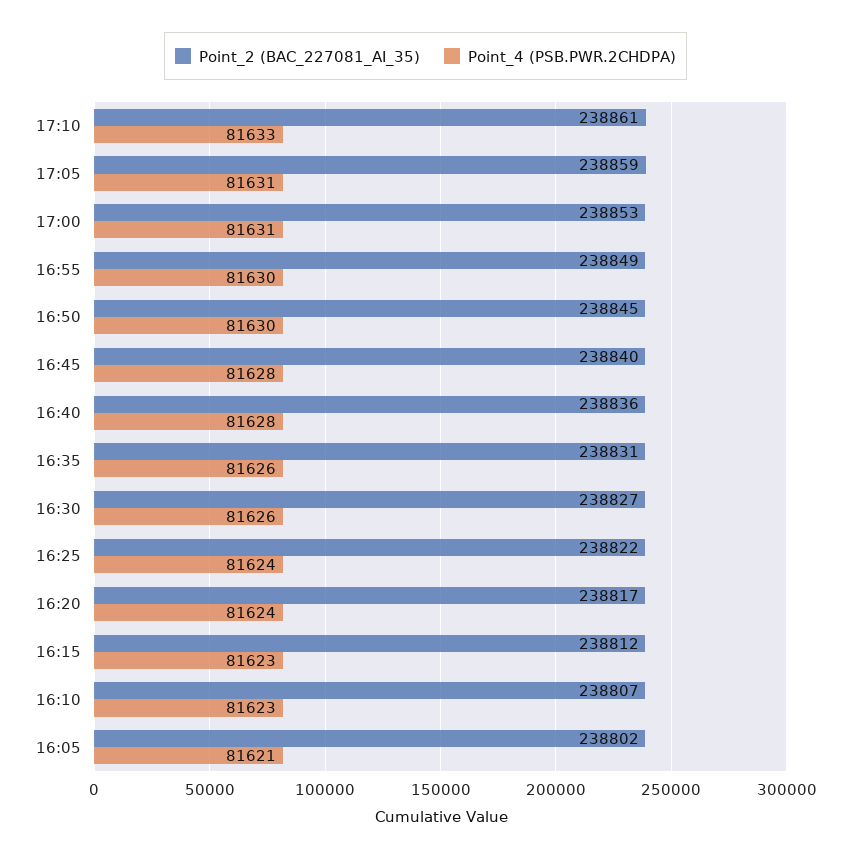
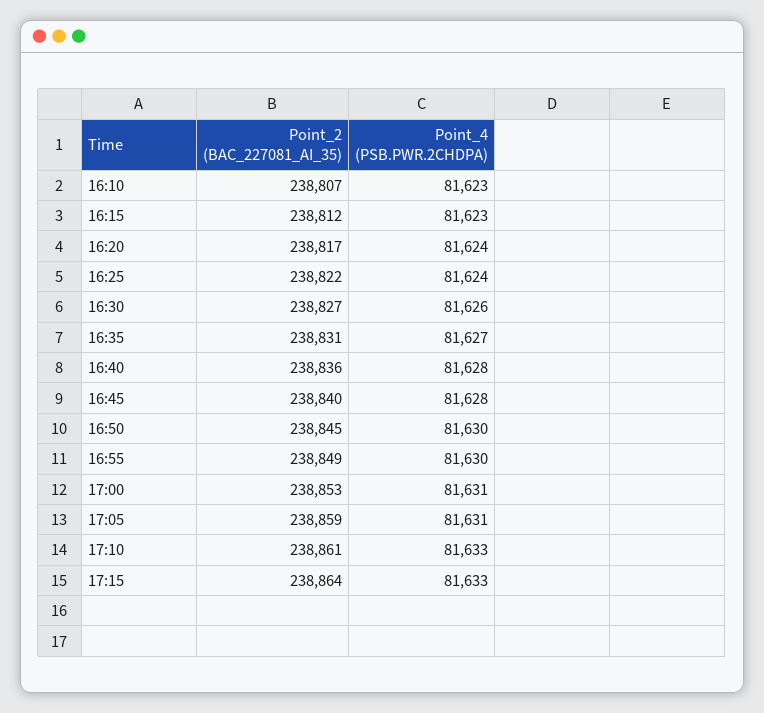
Point_4 (PSB.PWR.2CHDPA), 16:35: 81626 -> 81627
Point_2 (BAC_227081_AI_35), 16:05: 238802 -> none
Point_4 (PSB.PWR.2CHDPA), 16:05: 81621 -> none
Point_2 (BAC_227081_AI_35), 17:15: none -> 238864
Point_4 (PSB.PWR.2CHDPA), 17:15: none -> 81633

